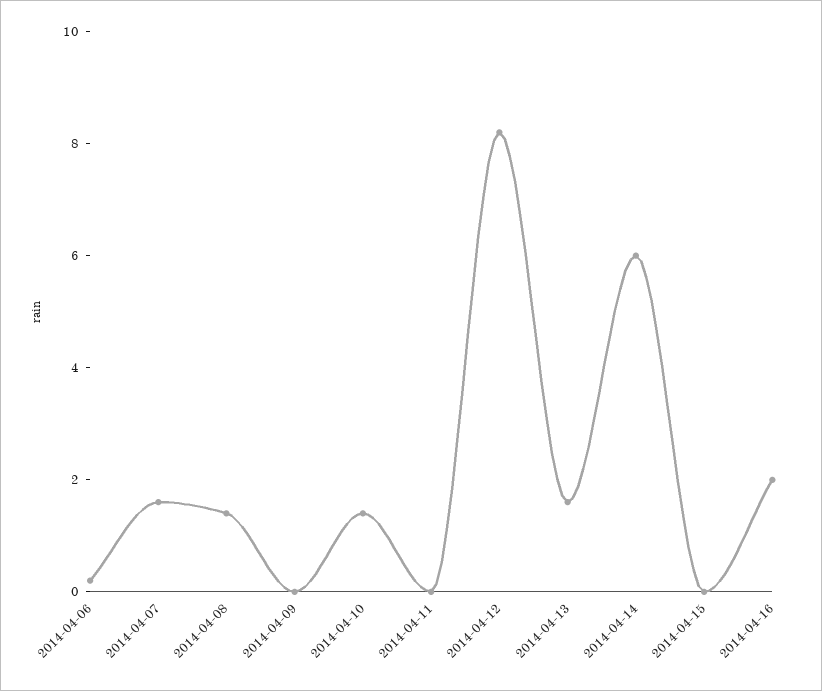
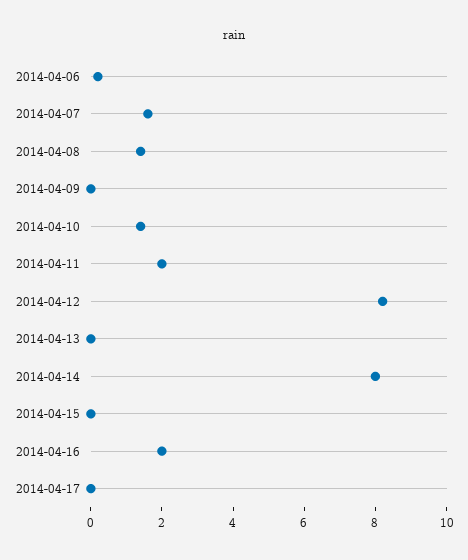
2014-04-11: 0 -> 2
2014-04-13: 1.5 -> 0
2014-04-14: 6 -> 8
2014-04-17: none -> 0

